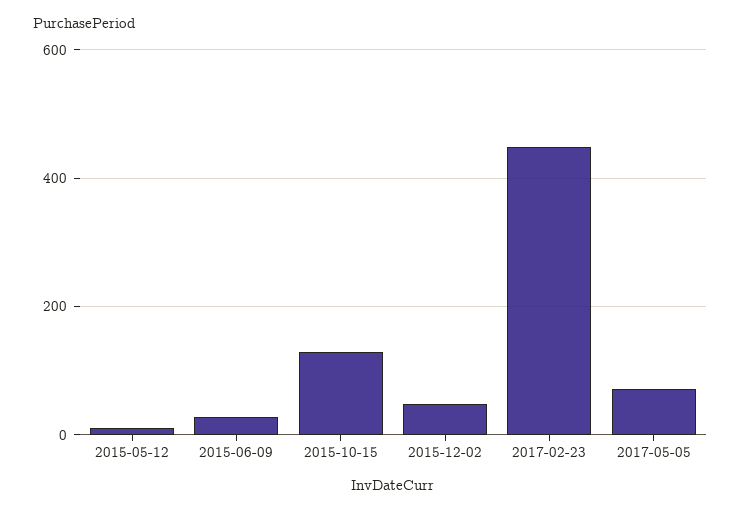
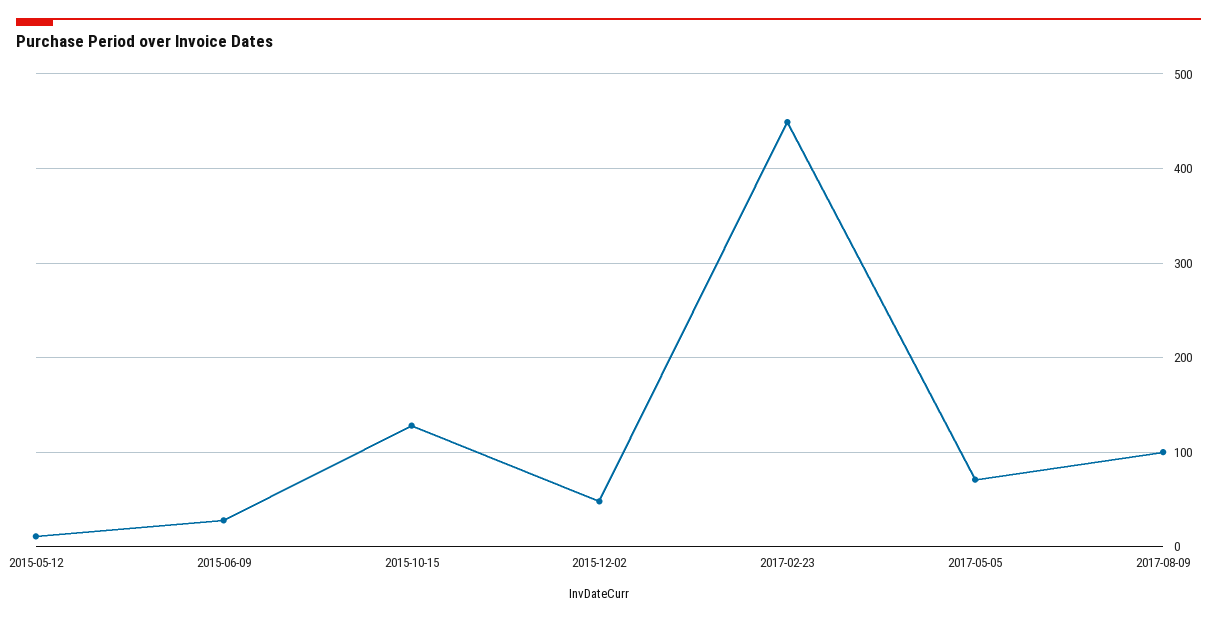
2017-08-09: none -> 100

